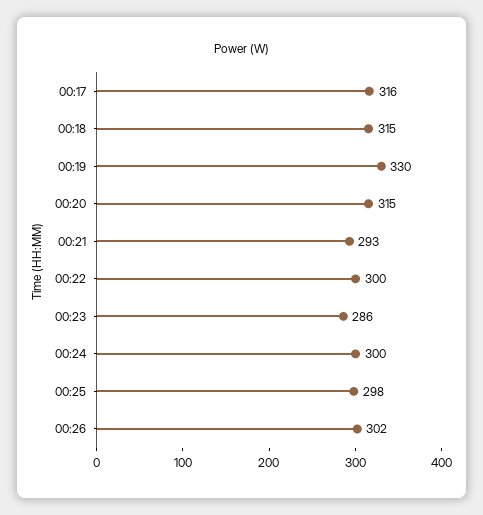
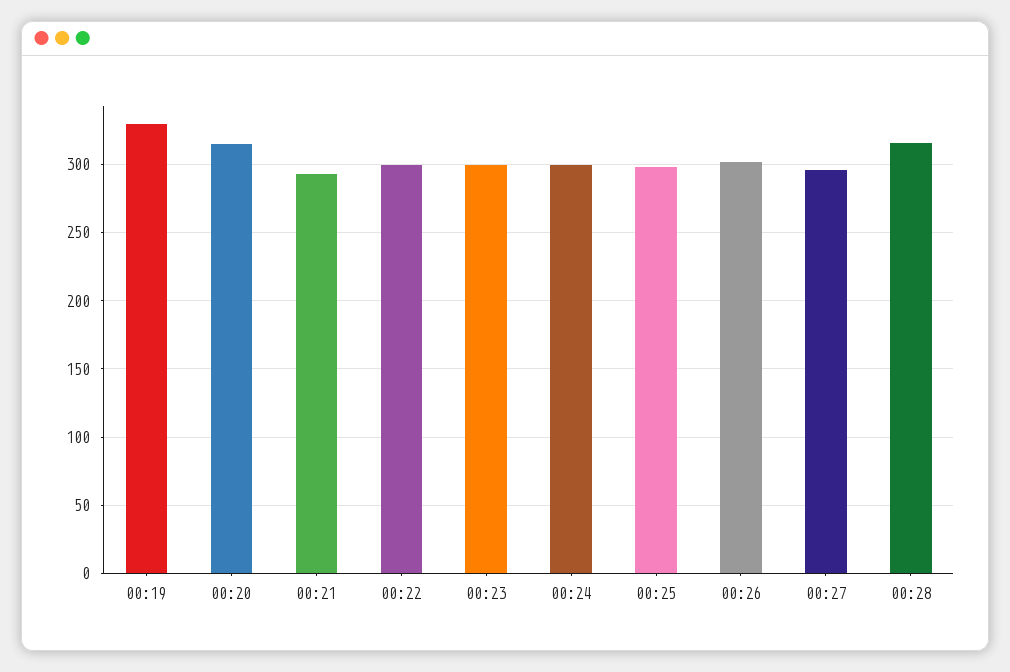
00:17: 316 -> none
00:18: 315 -> none
00:23: 286 -> 300
00:27: none -> 295
00:28: none -> 315

